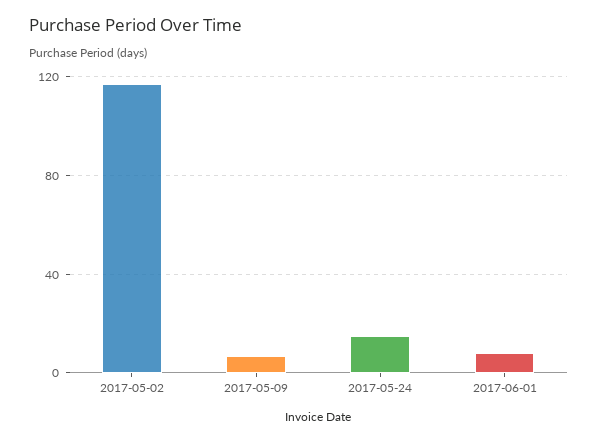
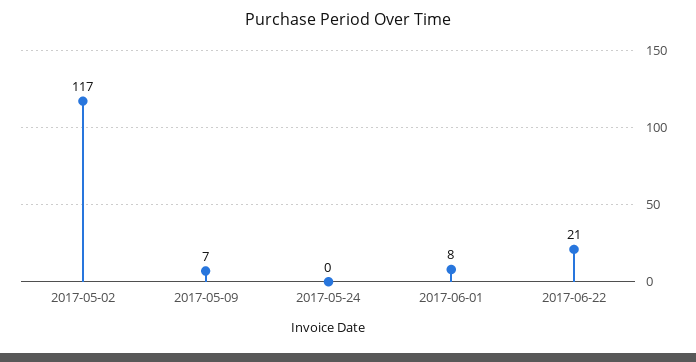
2017-05-24: 15 -> 0
2017-06-22: none -> 21

